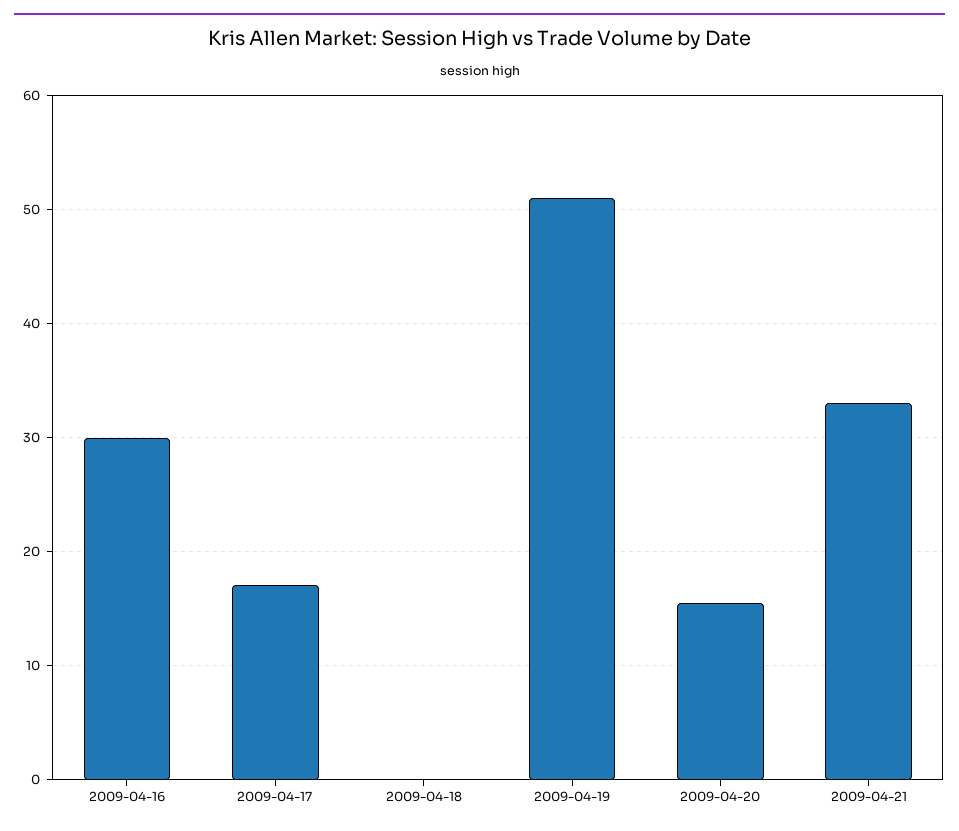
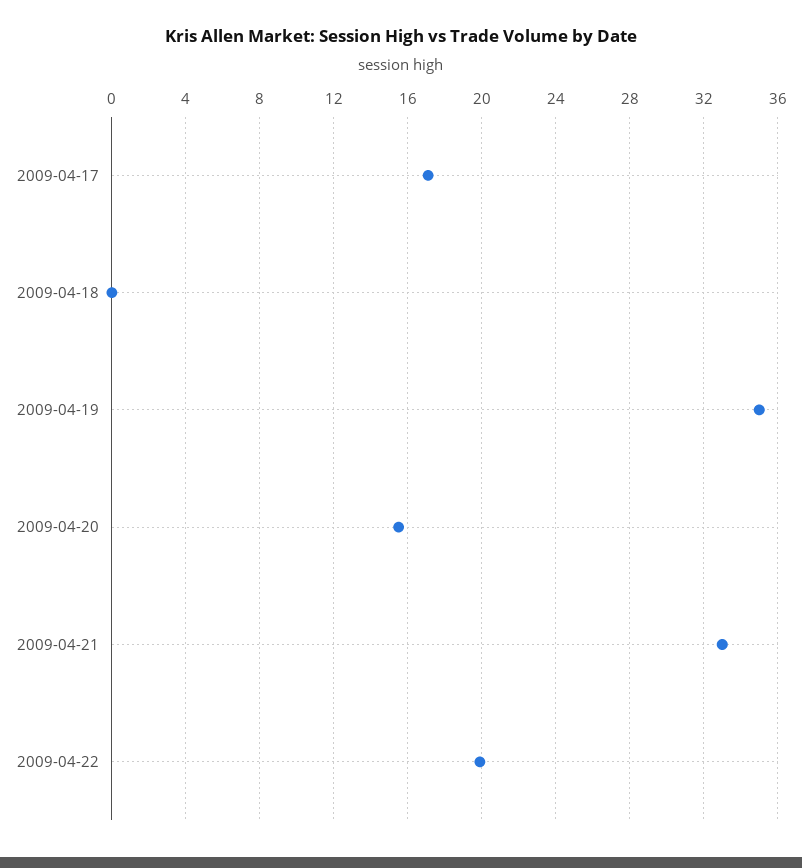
2009-04-16: 30 -> none
2009-04-19: 51 -> 35
2009-04-22: none -> 20

